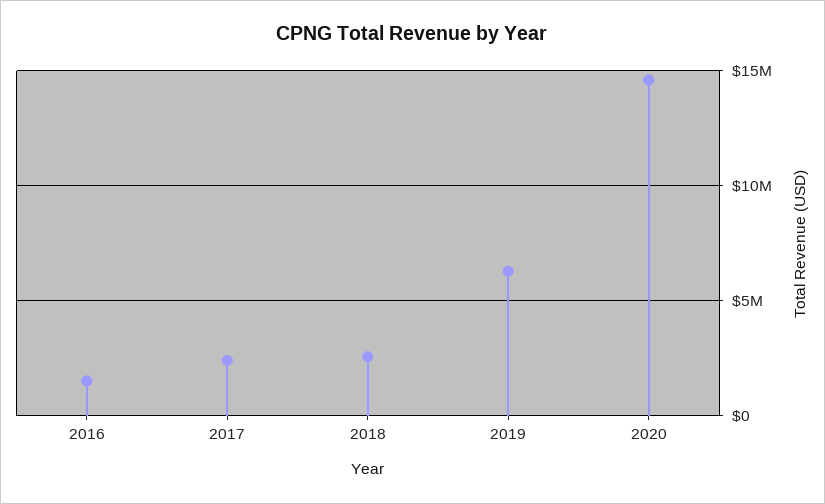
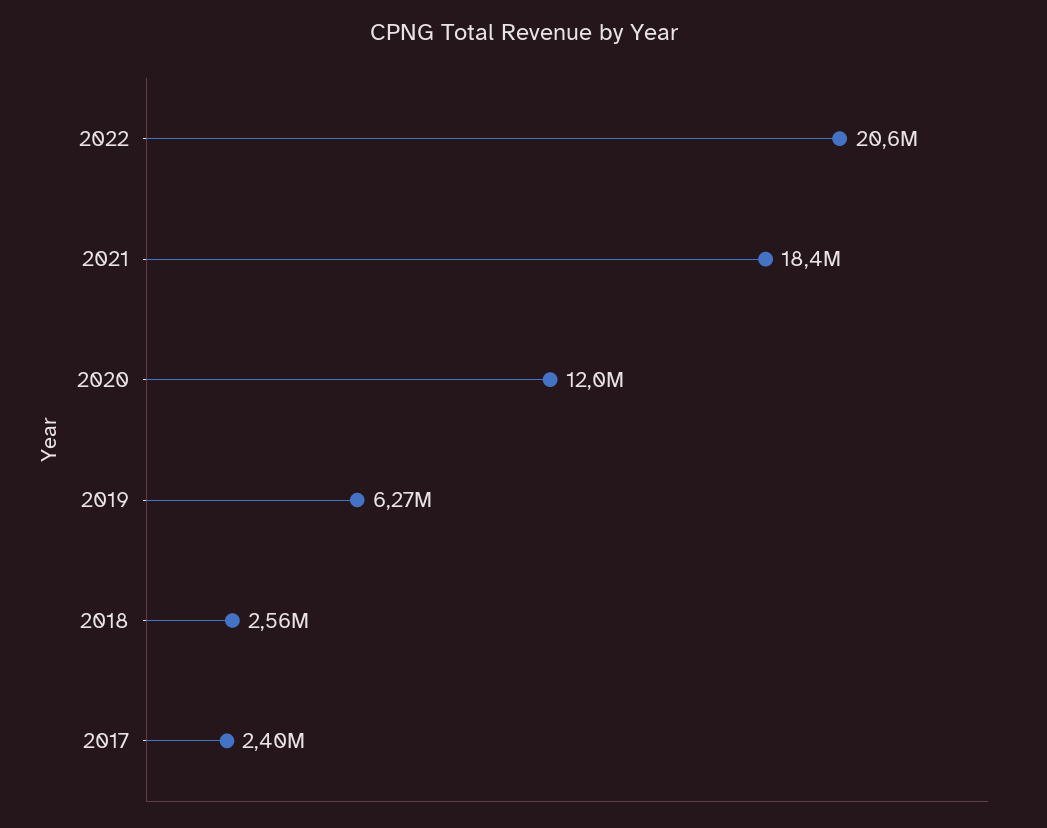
2016: 1500000 -> none
2020: 14500000 -> 12000000
2022: none -> 20600000
2021: none -> 18400000

